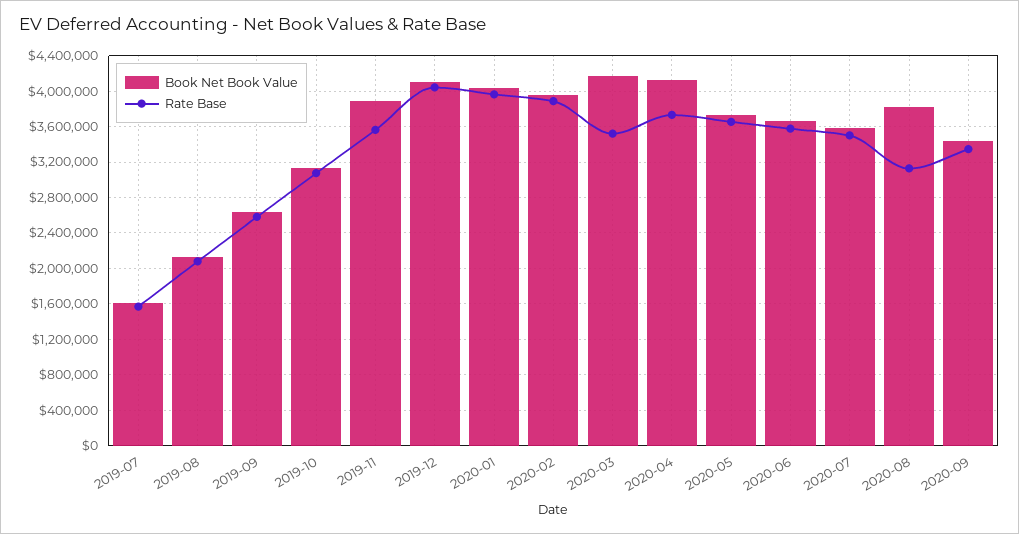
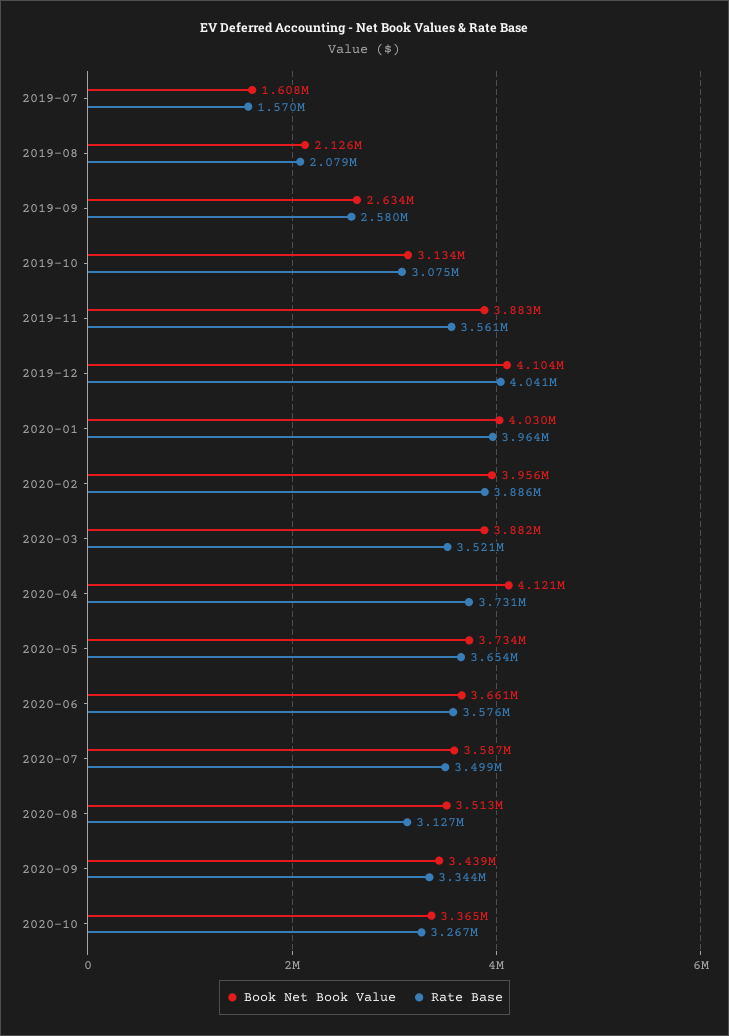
Book Net Book Value, 2020-03: 4200000 -> 3882000
Book Net Book Value, 2020-08: 3800000 -> 3513000
Book Net Book Value, 2020-10: none -> 3365000
Rate Base, 2020-10: none -> 3267000

